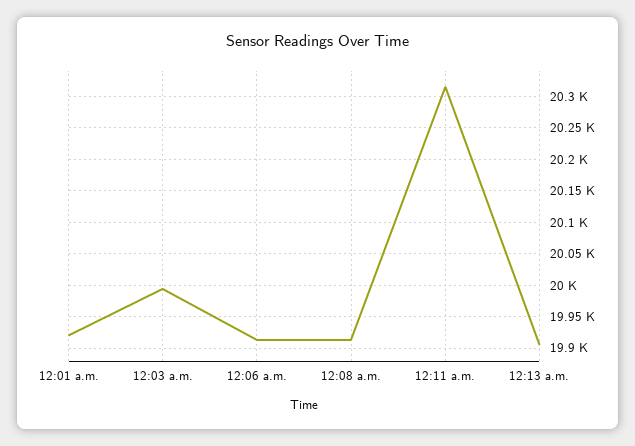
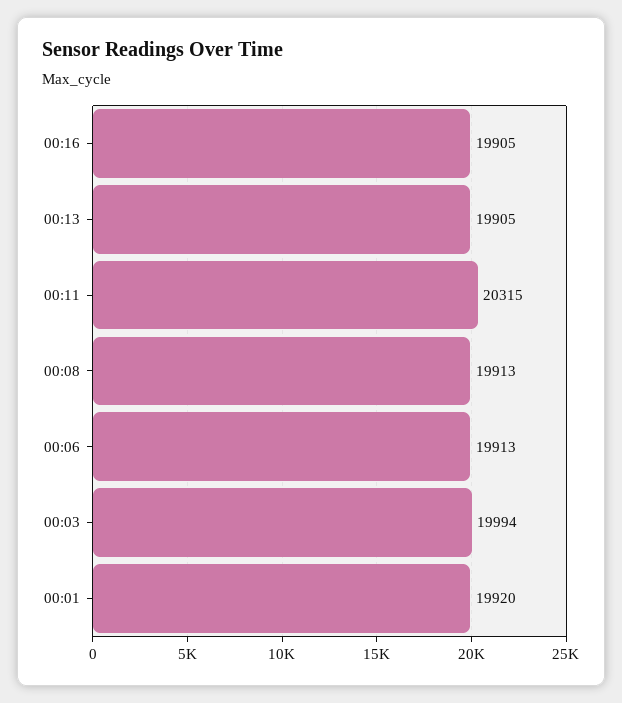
00:16: none -> 19905

